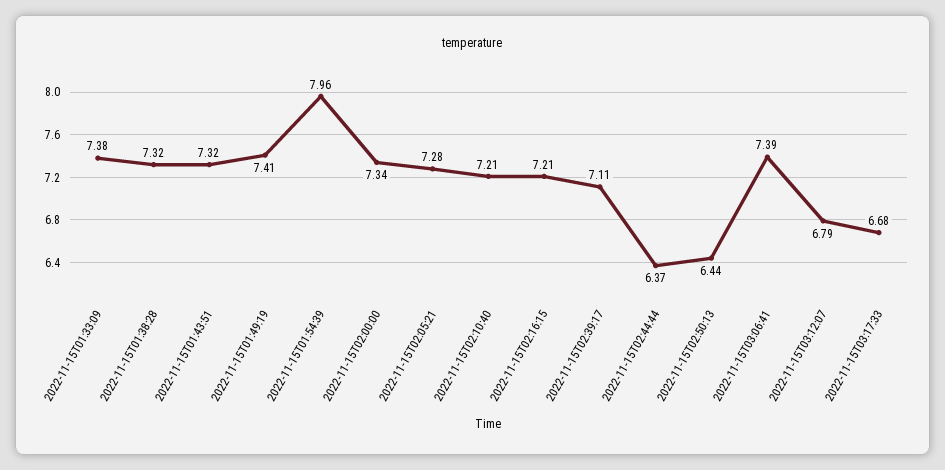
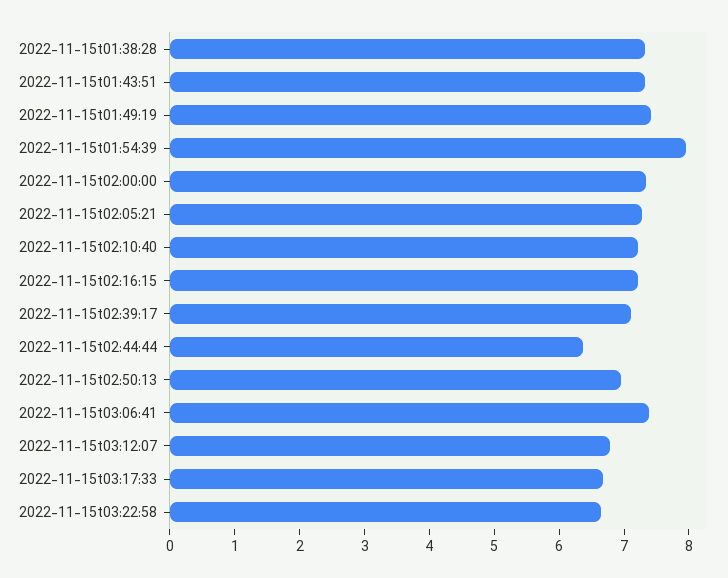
2022-11-15T01:33:09: 7.38 -> none
2022-11-15T02:50:13: 6.44 -> 7
2022-11-15t03:22:58: none -> 6.6

